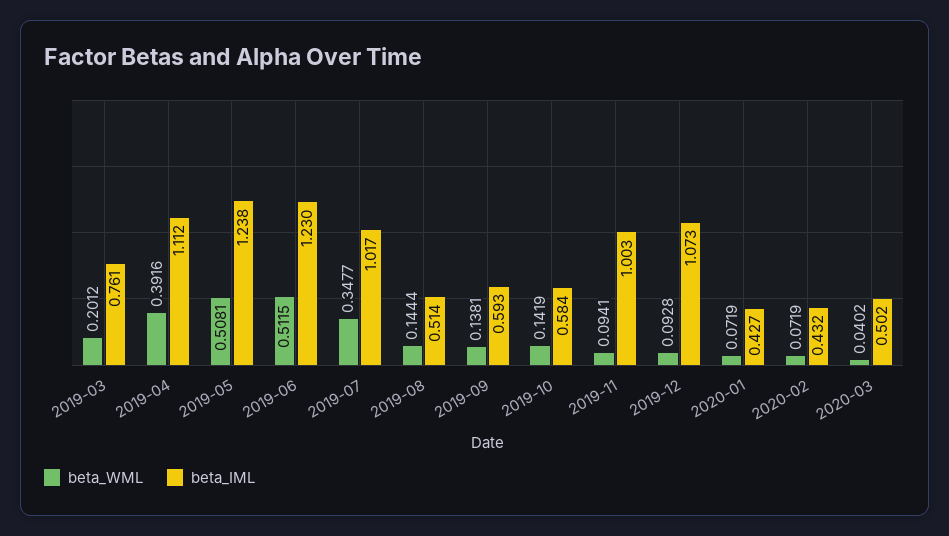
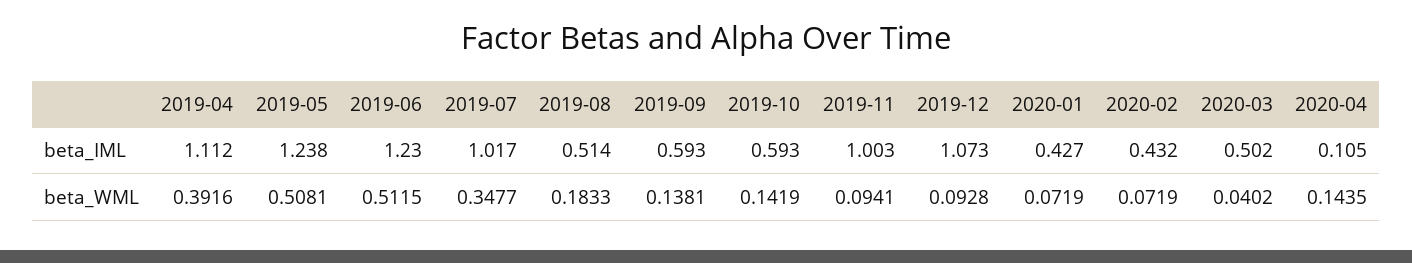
beta_WML, 2019-03: 0.2012 -> none
beta_IML, 2019-03: 0.761 -> none
beta_WML, 2019-08: 0.1444 -> 0.1833
beta_IML, 2019-10: 0.584 -> 0.593
beta_IML, 2020-04: none -> 0.105
beta_WML, 2020-04: none -> 0.1435

